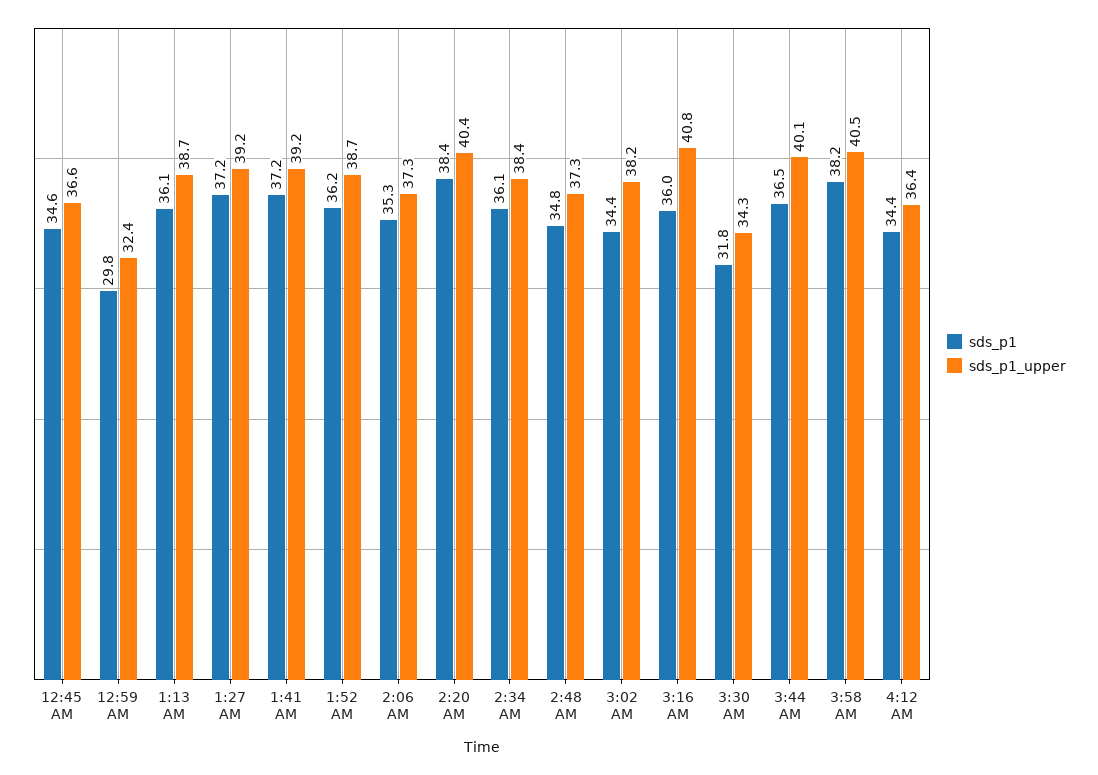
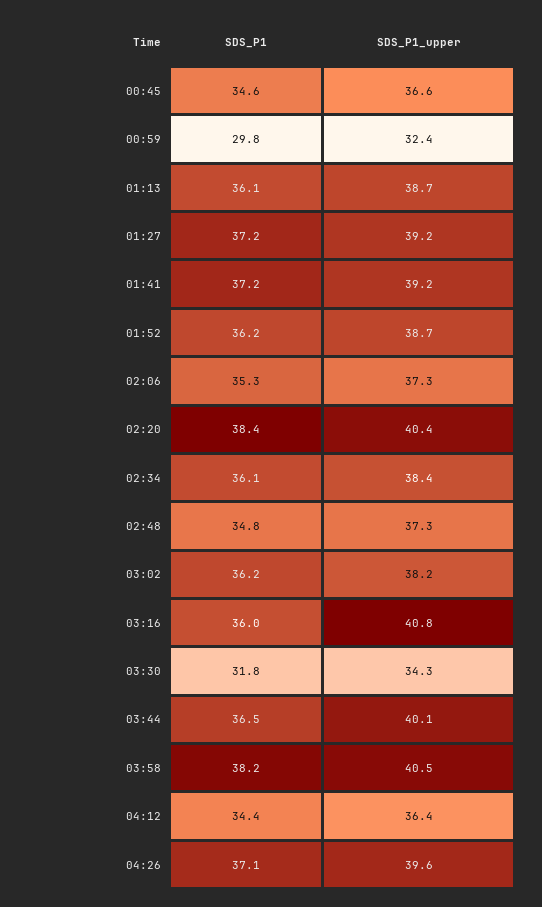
sds_p1, 3:02 AM: 34.4 -> 36.2
sds_p1, 04:26: none -> 37.1
sds_p1_upper, 04:26: none -> 39.6

